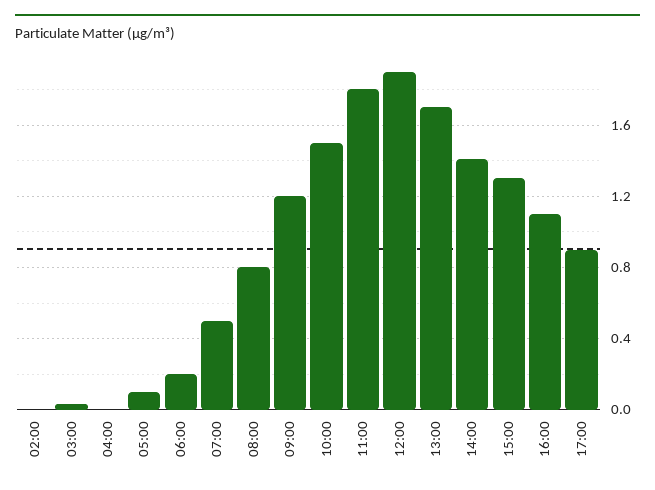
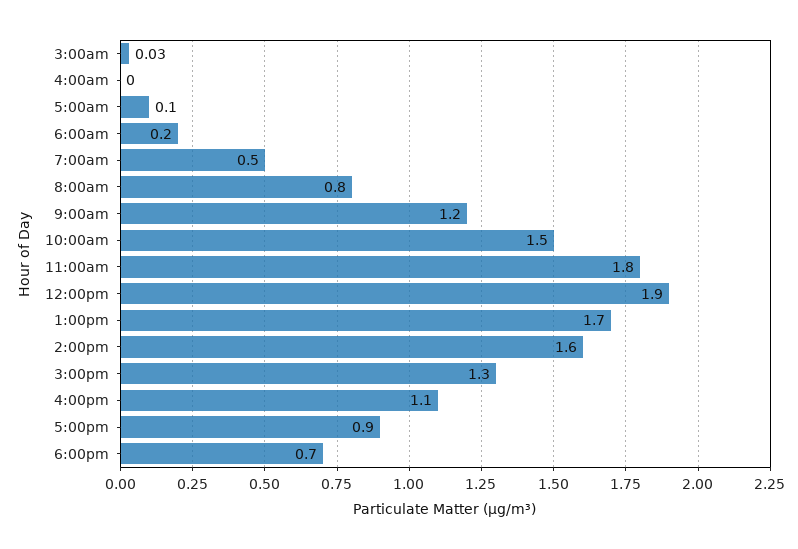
02:00: 0 -> none
14:00: 1.4 -> 1.6
6:00pm: none -> 0.7

